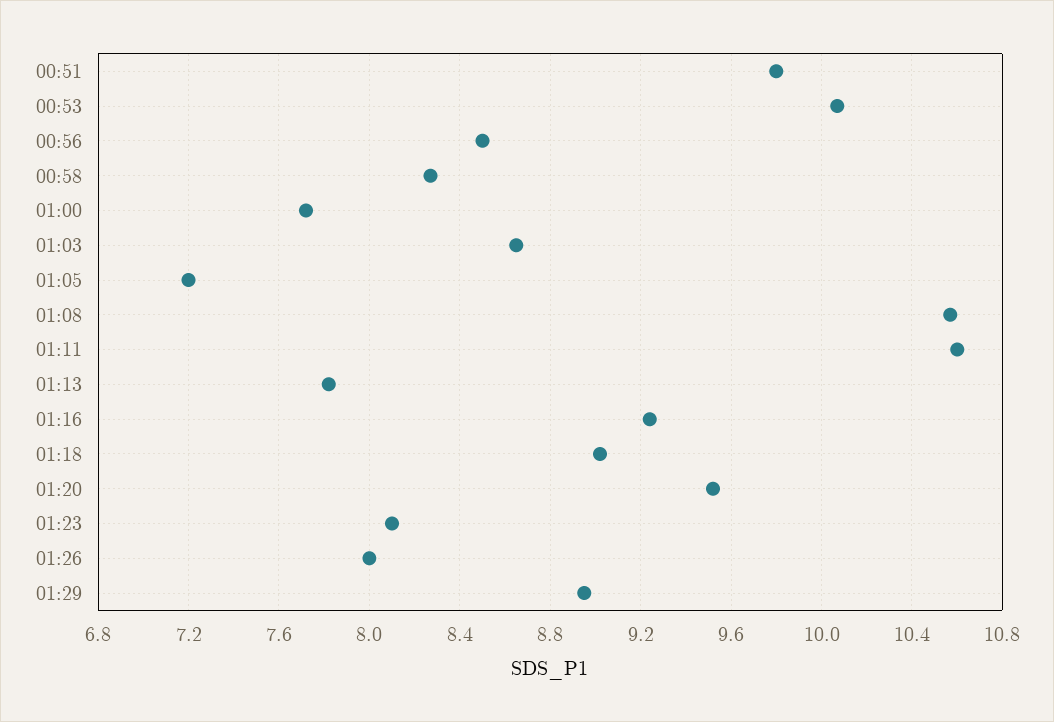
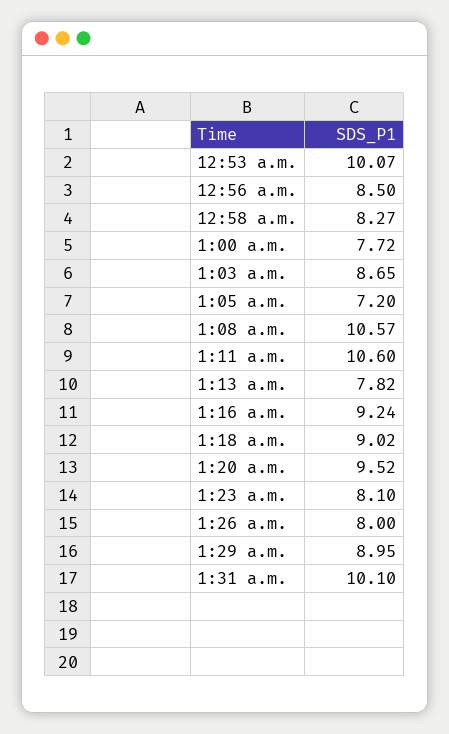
00:51: 9.8 -> none
1:31 a.m.: none -> 10.1

